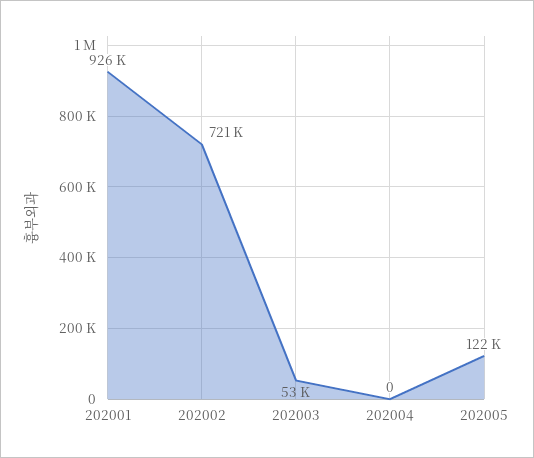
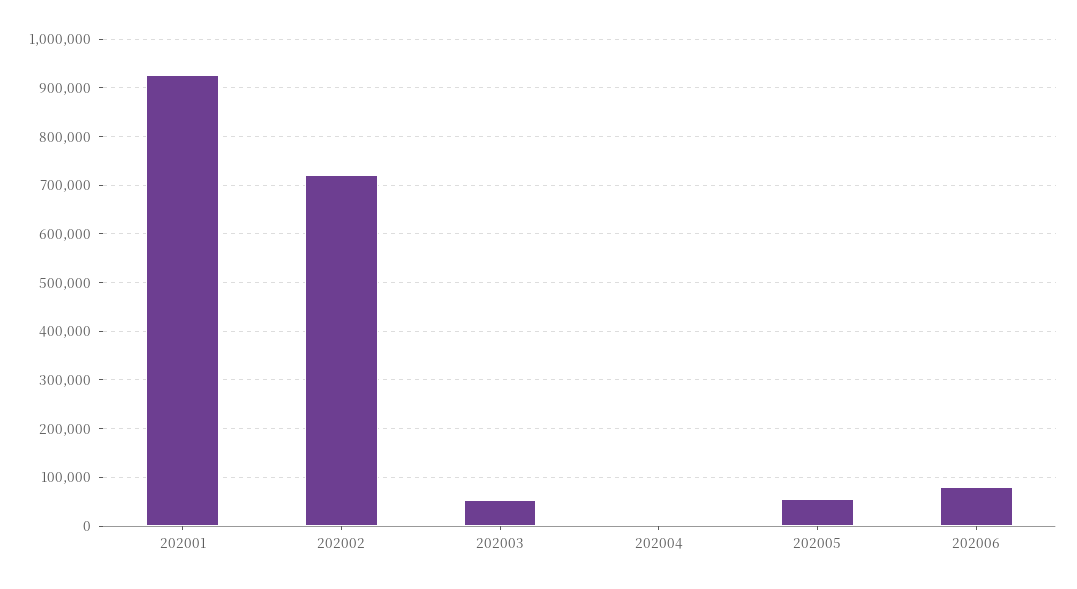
202005: 122000 -> 60000
202006: none -> 80000

